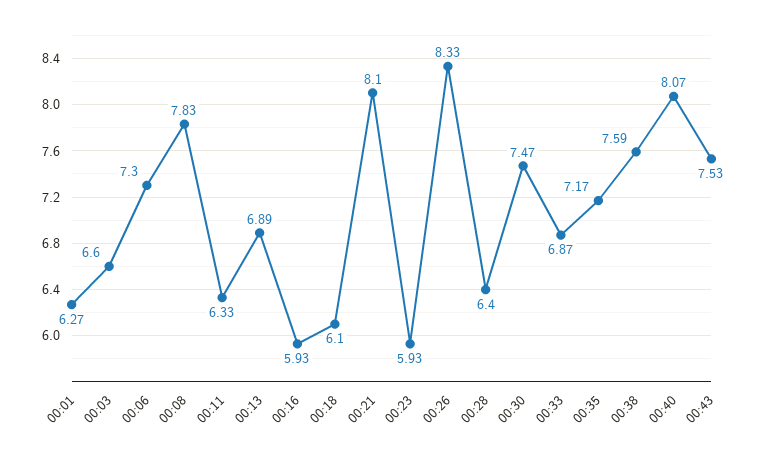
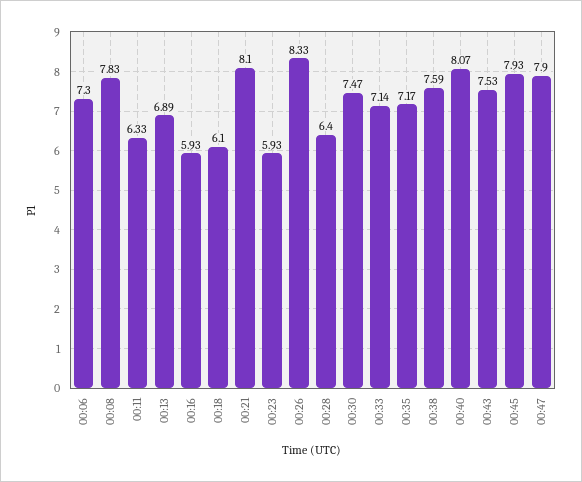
00:01: 6.27 -> none
00:03: 6.6 -> none
00:33: 6.87 -> 7.14
00:45: none -> 7.93
00:47: none -> 7.9

